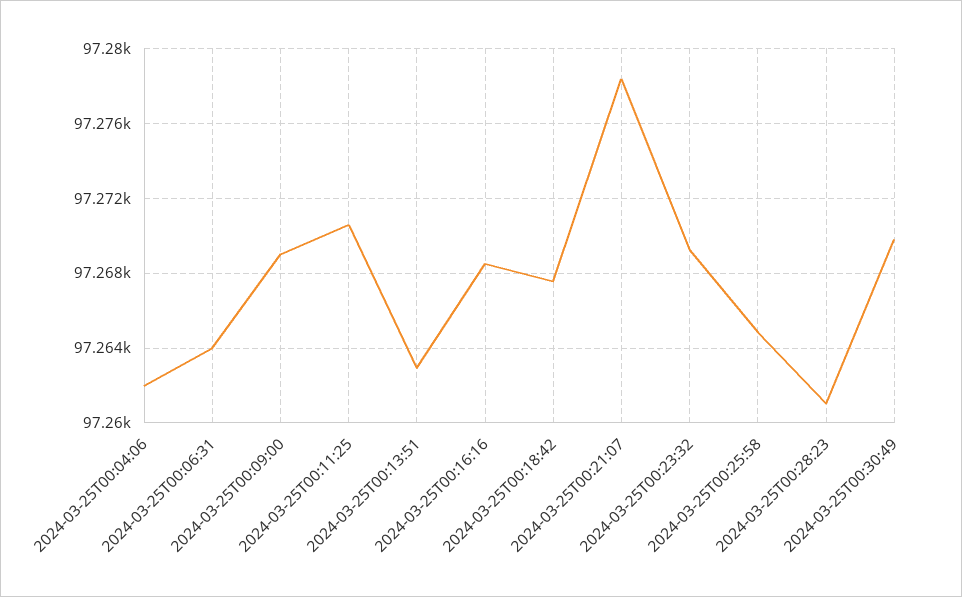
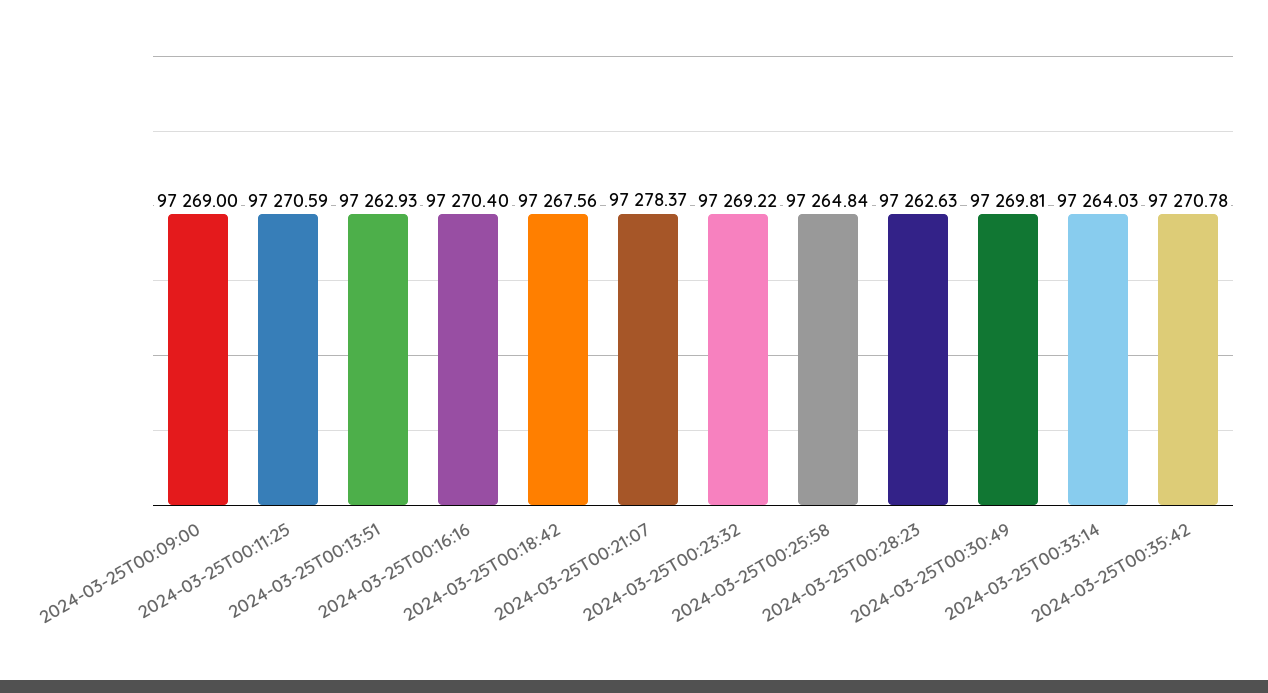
2024-03-25T00:04:06: 97262 -> none
2024-03-25T00:06:31: 97264 -> none
2024-03-25T00:16:16: 97268.5 -> 97270.4
2024-03-25T00:28:23: 97261 -> 97262.63
2024-03-25T00:33:14: none -> 97264.03
2024-03-25T00:35:42: none -> 97270.78

